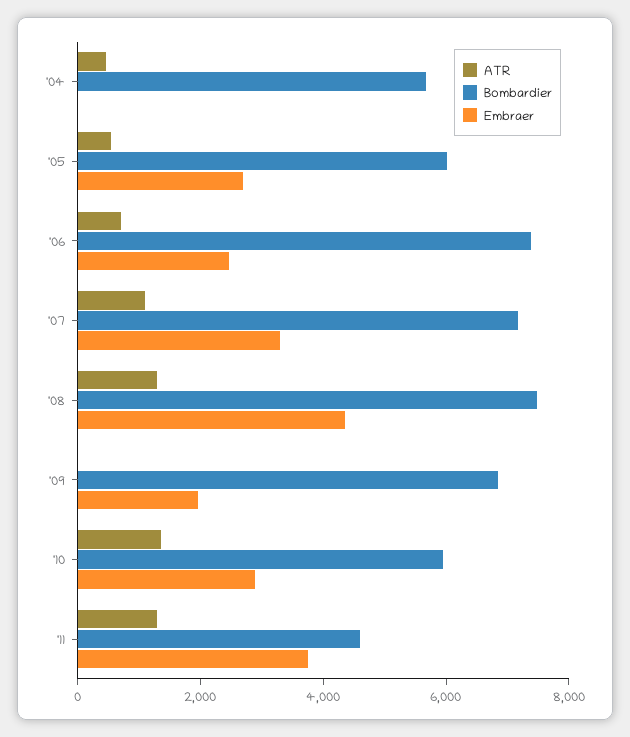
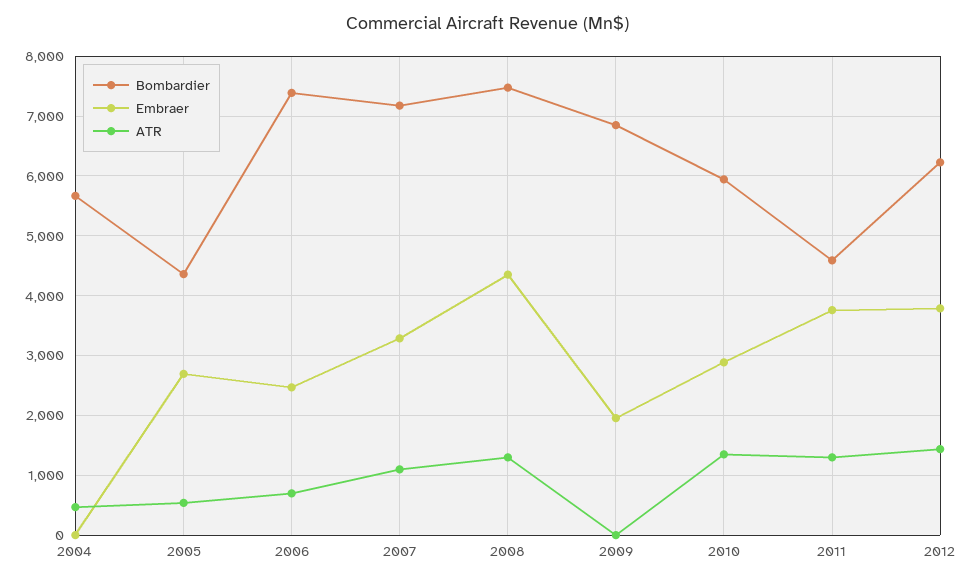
Bombardier, '05: 6000 -> 4400
Bombardier, 2012: none -> 6200
Embraer, 2012: none -> 3800
ATR, 2012: none -> 1400

